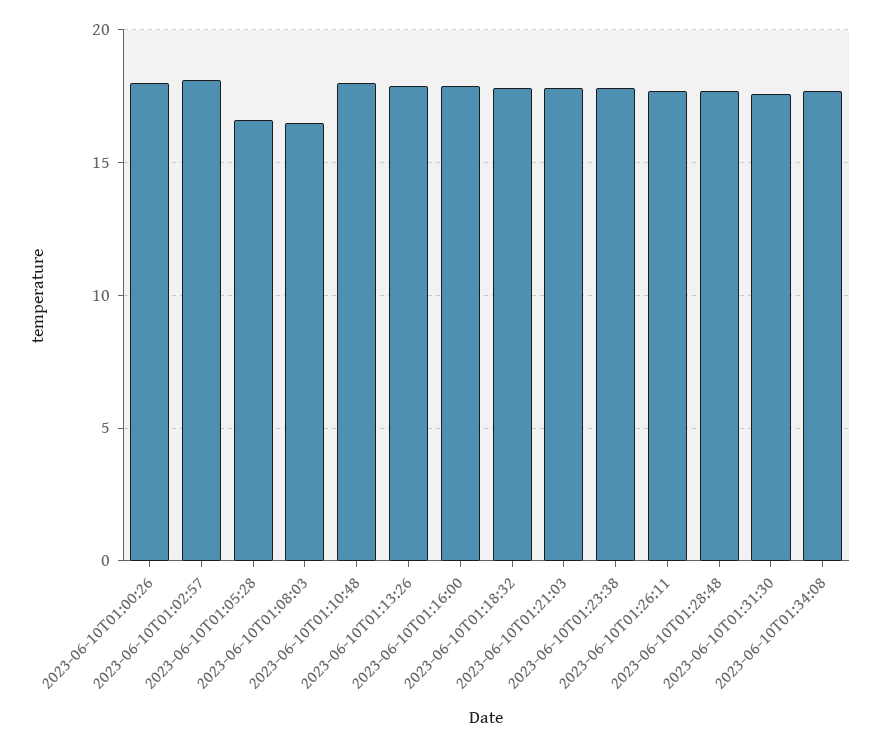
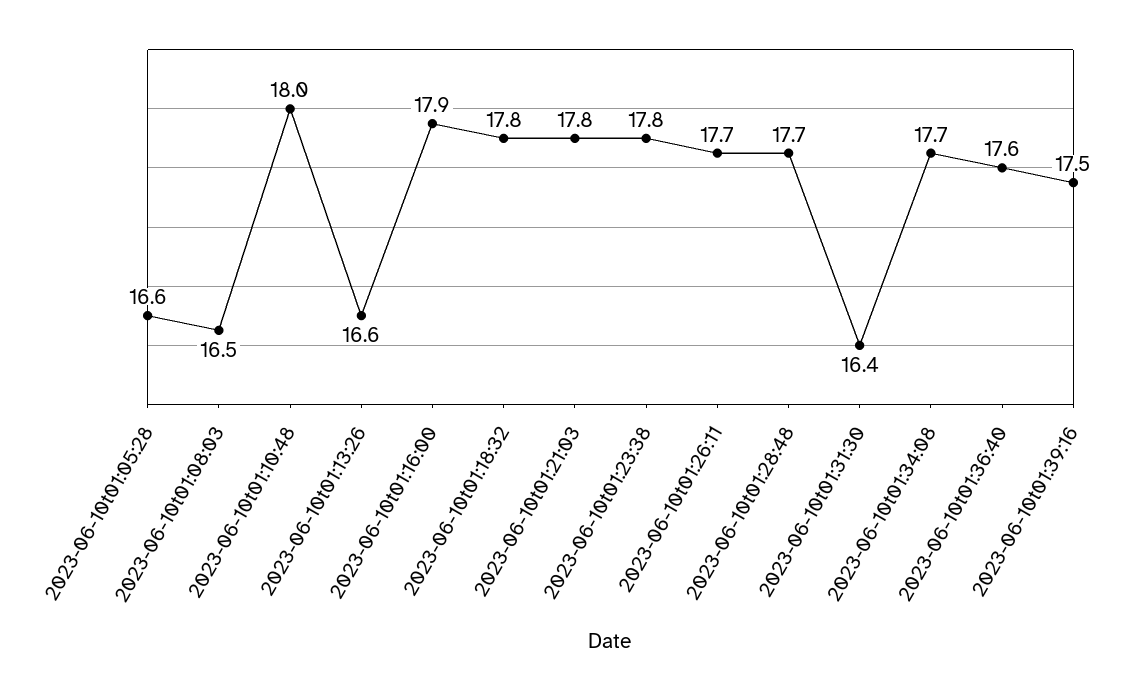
2023-06-10T01:00:26: 18 -> none
2023-06-10T01:02:57: 18 -> none
2023-06-10T01:13:26: 18 -> 16.6
2023-06-10T01:31:30: 17.5 -> 16.4
2023-06-10t01:36:40: none -> 17.6
2023-06-10t01:39:16: none -> 17.5

